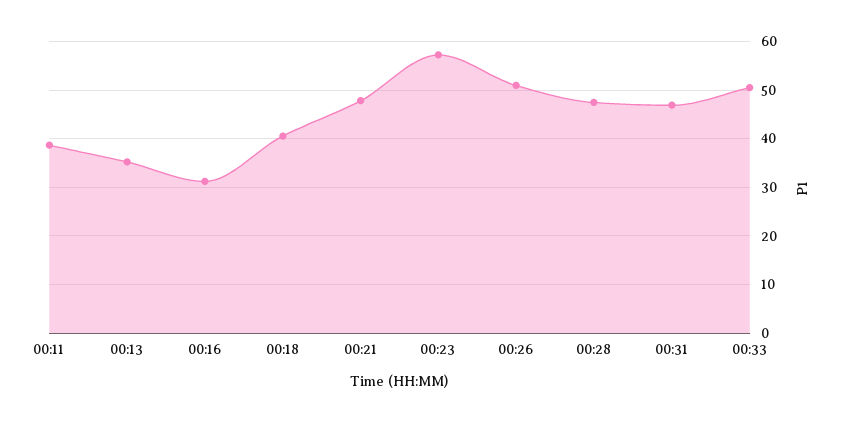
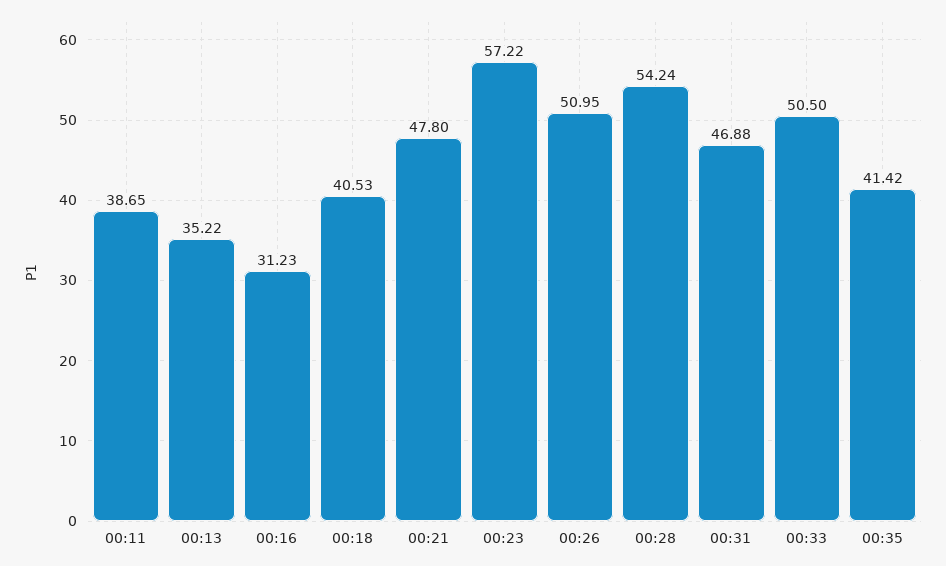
00:28: 48 -> 54.24
00:35: none -> 41.42

